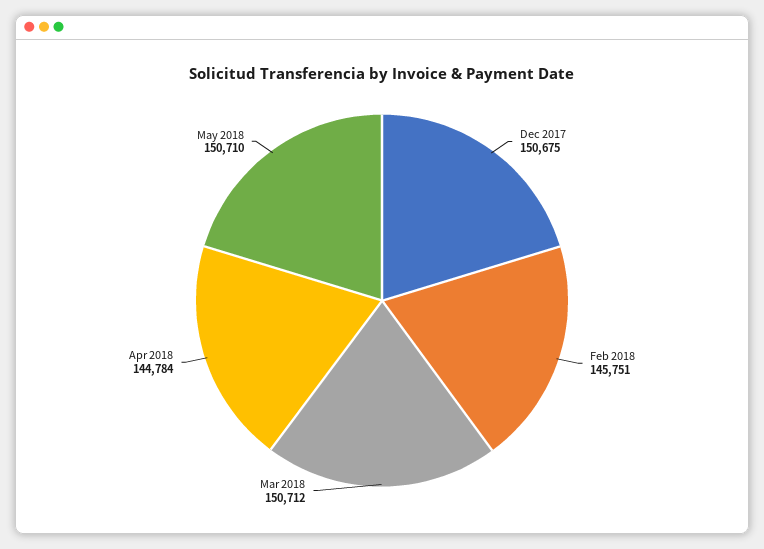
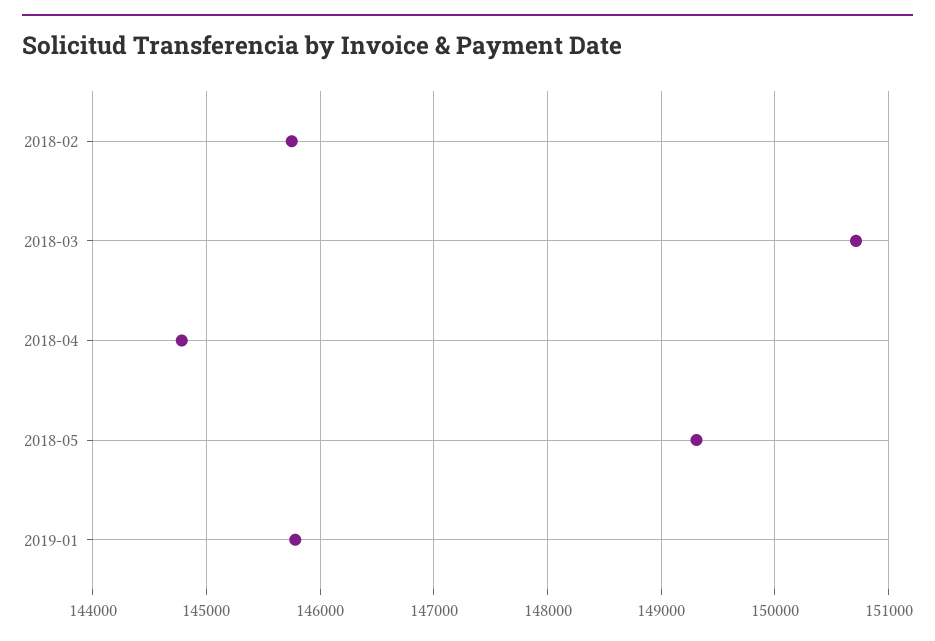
Dec 2017: 150675 -> none
May 2018: 150710 -> 149300
2019-01: none -> 145800

